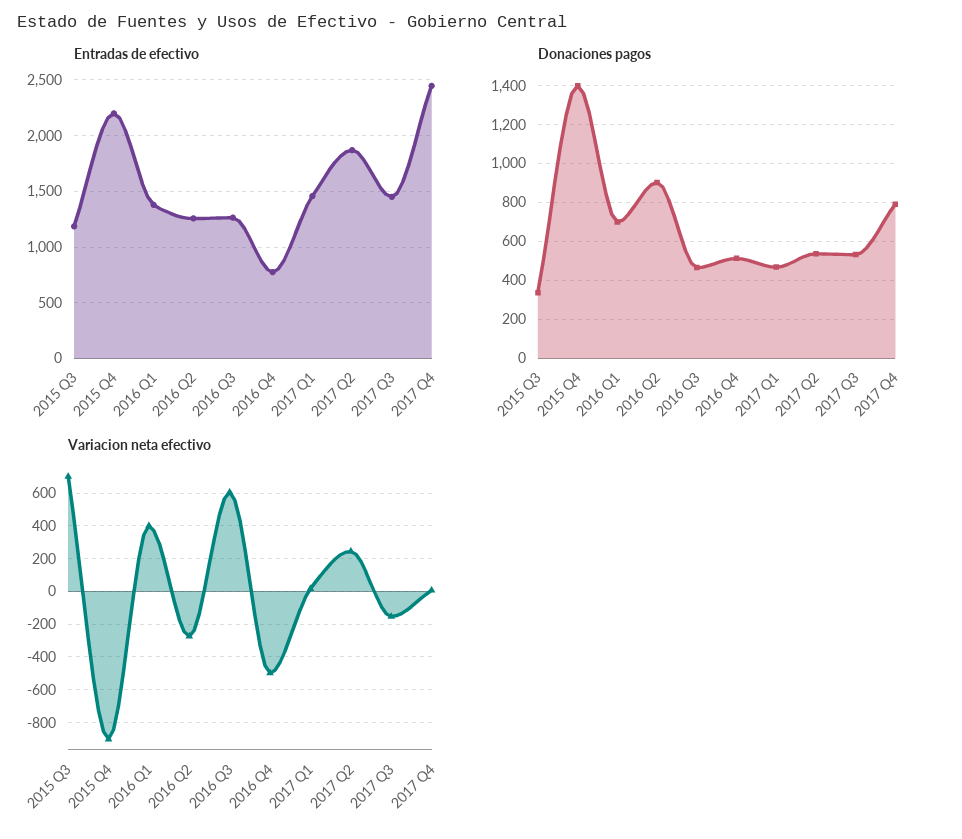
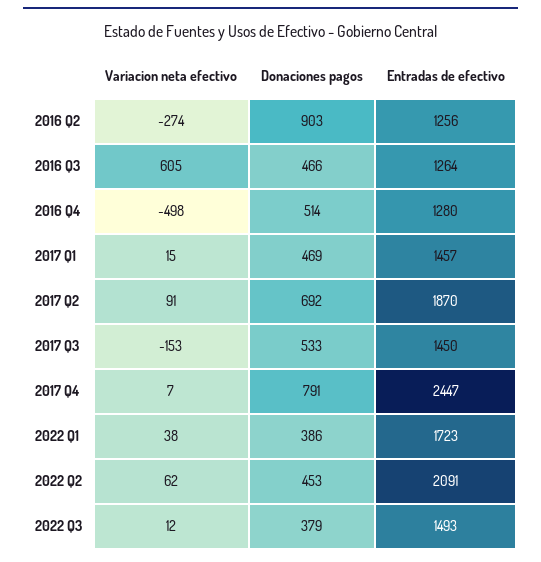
Entradas de efectivo, 2015 Q3: 1200 -> none
Entradas de efectivo, 2015 Q4: 2200 -> none
Entradas de efectivo, 2016 Q1: 1400 -> none
Entradas de efectivo, 2016 Q4: 800 -> 1280
Donaciones pagos, 2015 Q3: 350 -> none
Donaciones pagos, 2015 Q4: 1400 -> none
Donaciones pagos, 2016 Q1: 700 -> none
Donaciones pagos, 2017 Q2: 550 -> 692
Variacion neta efectivo, 2015 Q3: 700 -> none
Variacion neta efectivo, 2015 Q4: -900 -> none
Variacion neta efectivo, 2016 Q1: 400 -> none
Variacion neta efectivo, 2017 Q2: 250 -> 91
Variacion neta efectivo, 2022 Q1: none -> 38
Donaciones pagos, 2022 Q1: none -> 386
Entradas de efectivo, 2022 Q1: none -> 1723
Variacion neta efectivo, 2022 Q2: none -> 62
Donaciones pagos, 2022 Q2: none -> 453
Entradas de efectivo, 2022 Q2: none -> 2091
Variacion neta efectivo, 2022 Q3: none -> 12
Donaciones pagos, 2022 Q3: none -> 379
Entradas de efectivo, 2022 Q3: none -> 1493

